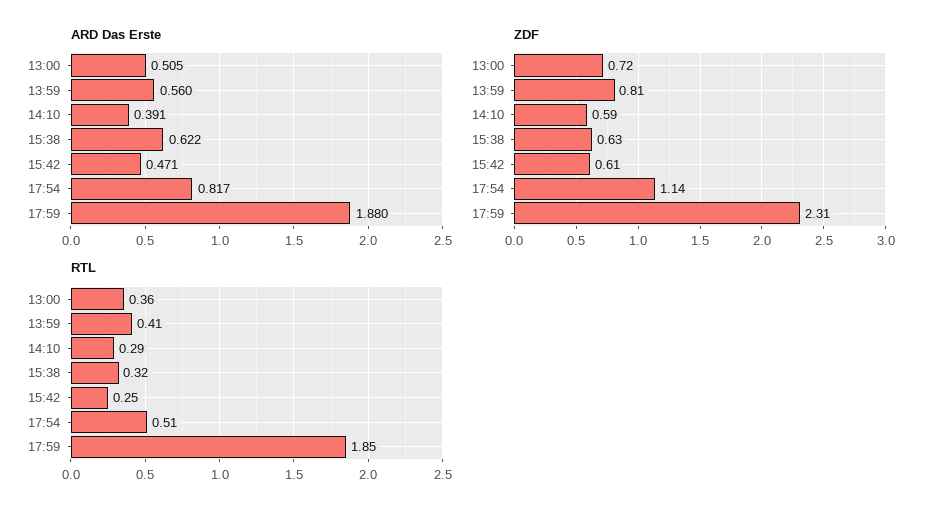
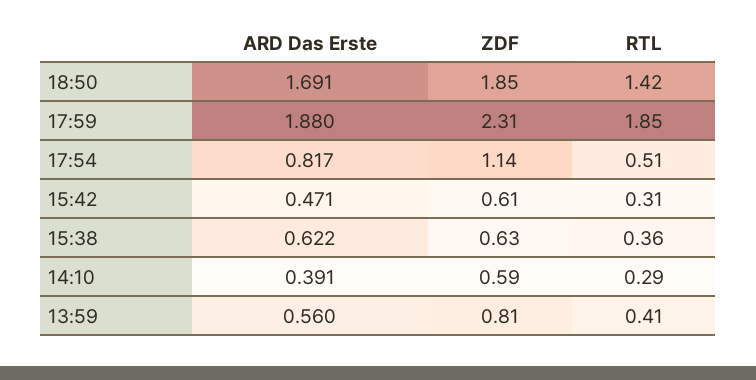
ARD Das Erste, 13:00: 0.505 -> none
ZDF, 13:00: 0.72 -> none
RTL, 13:00: 0.36 -> none
RTL, 15:38: 0.32 -> 0.36
RTL, 15:42: 0.25 -> 0.31
ARD Das Erste, 18:50: none -> 1.691
ZDF, 18:50: none -> 1.85
RTL, 18:50: none -> 1.42

